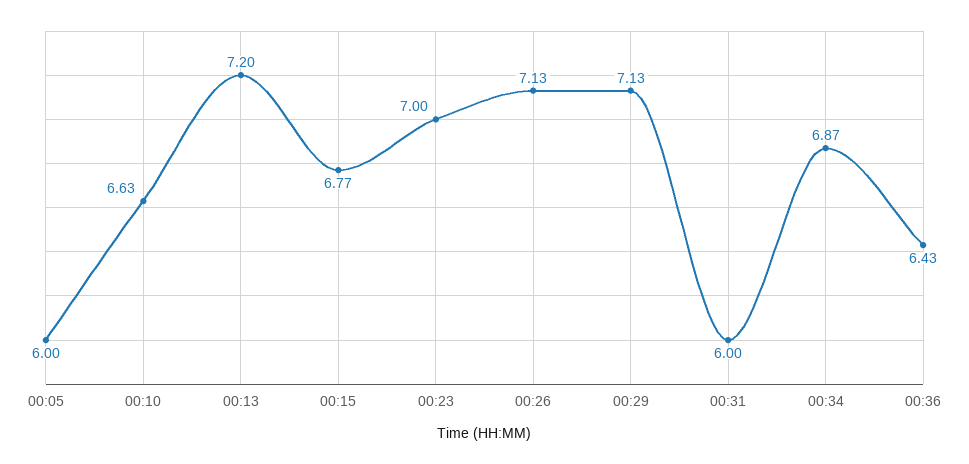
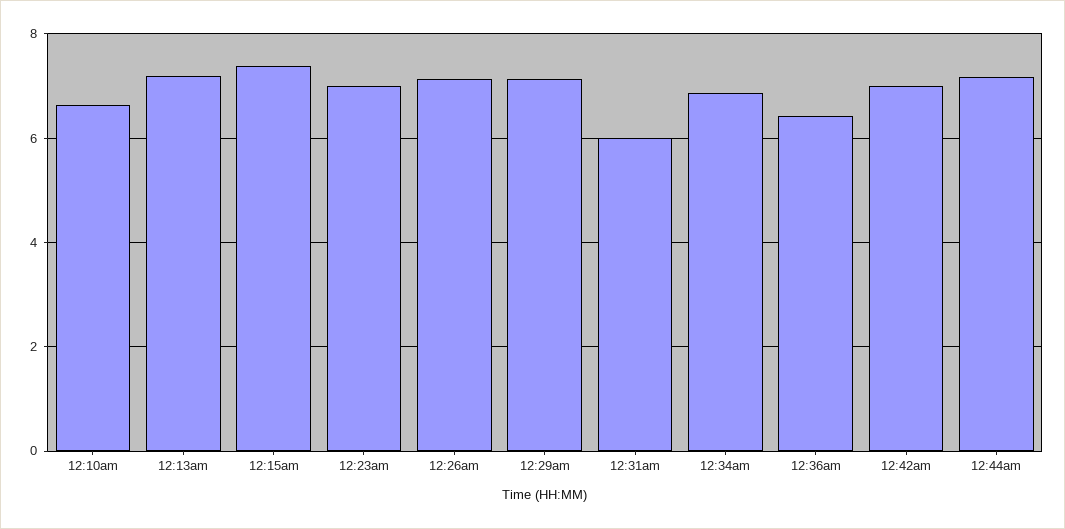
00:05: 6 -> none
00:15: 6.77 -> 7.4
12:42am: none -> 7
12:44am: none -> 7.2

